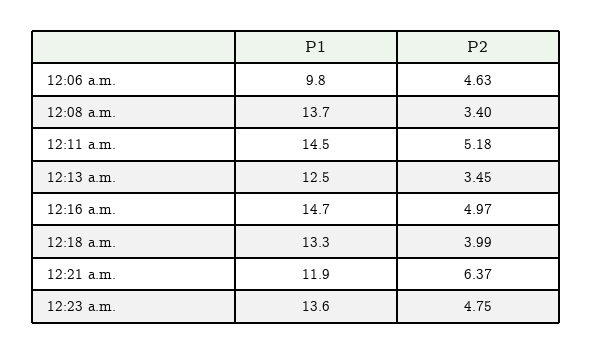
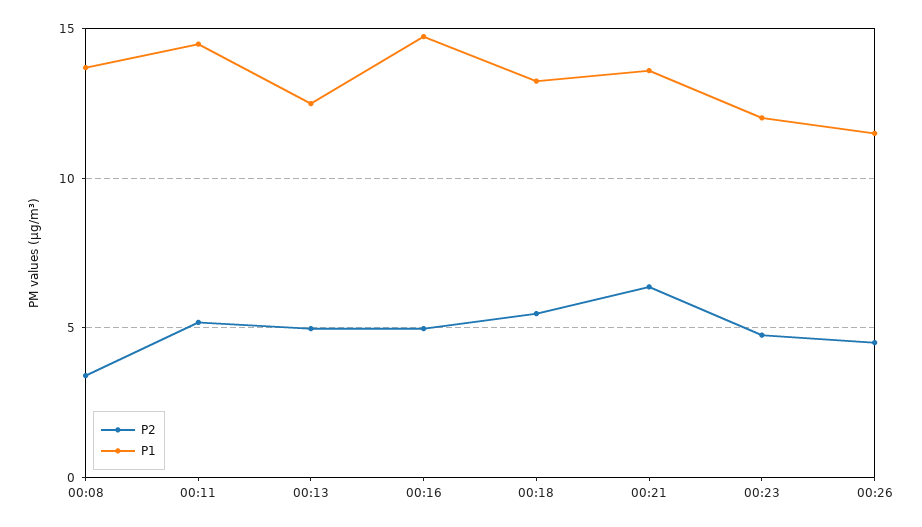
P1, 12:06 a.m.: 9.8 -> none
P2, 12:06 a.m.: 4.63 -> none
P2, 12:13 a.m.: 3.45 -> 5
P2, 12:18 a.m.: 3.99 -> 5.5
P1, 12:21 a.m.: 11.9 -> 13.5
P1, 12:23 a.m.: 13.6 -> 12
P2, 00:26: none -> 4.5
P1, 00:26: none -> 11.5

